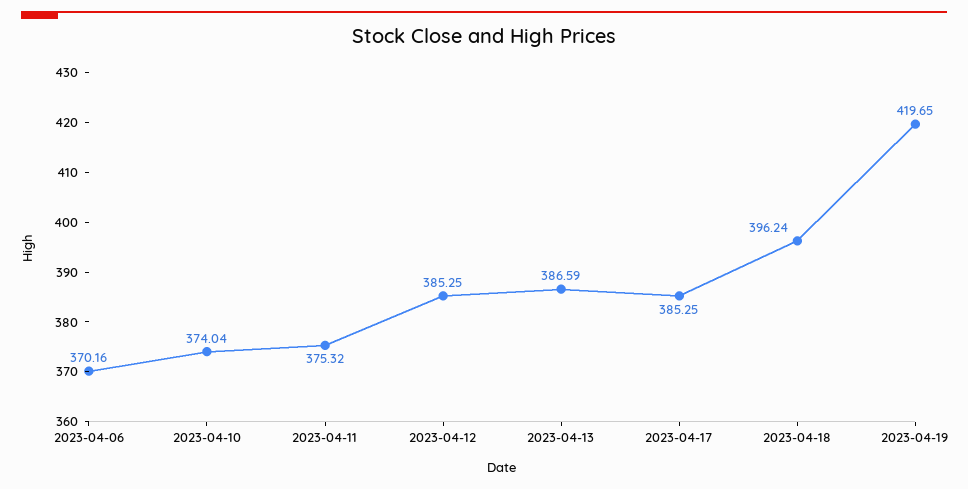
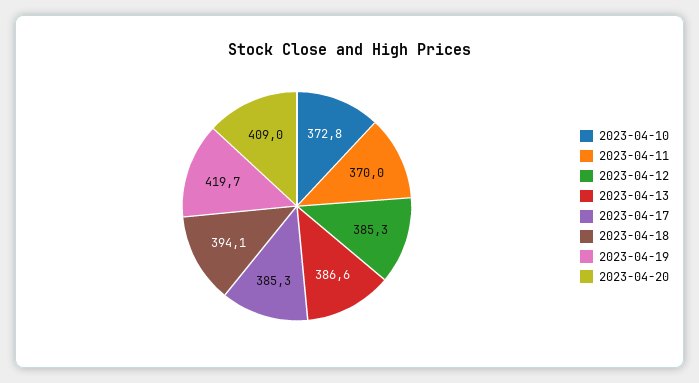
2023-04-06: 370.16 -> none
2023-04-10: 374.04 -> 372.8
2023-04-11: 375.32 -> 370
2023-04-18: 396.24 -> 394.1
2023-04-20: none -> 409

